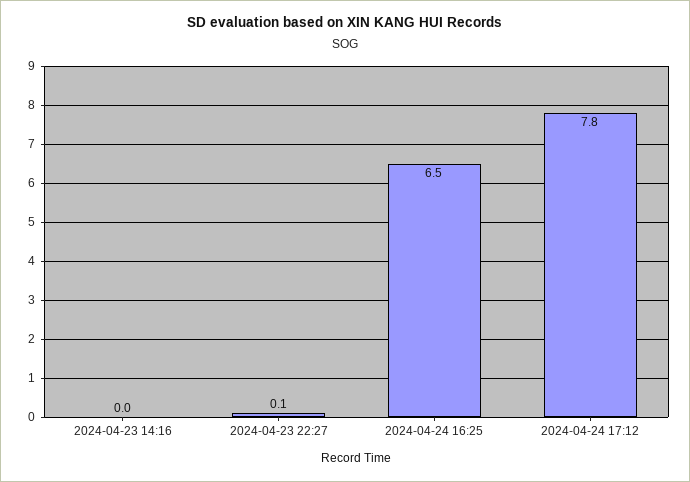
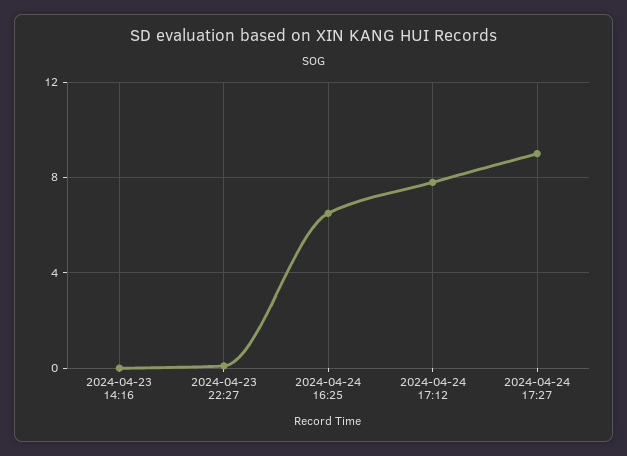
2024-04-24 17:27: none -> 9

